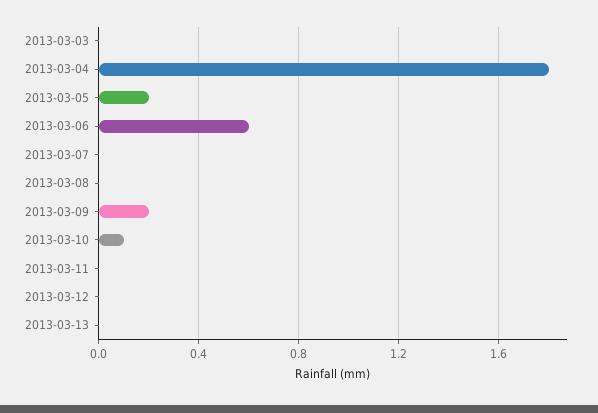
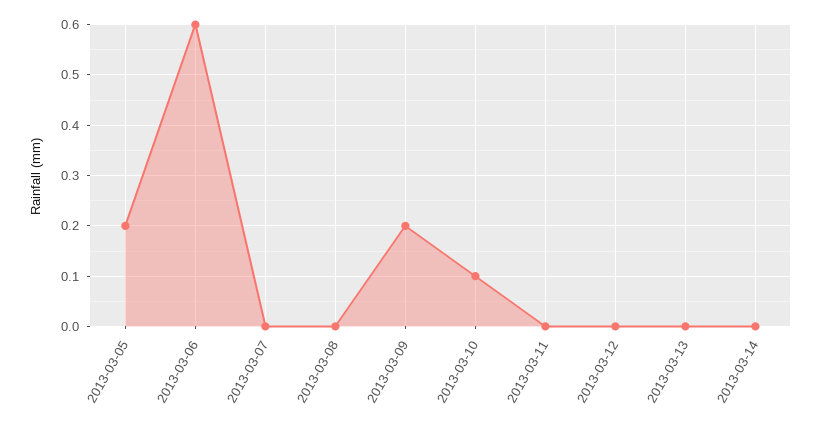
2013-03-03: 0 -> none
2013-03-04: 1.8 -> none
2013-03-14: none -> 0

